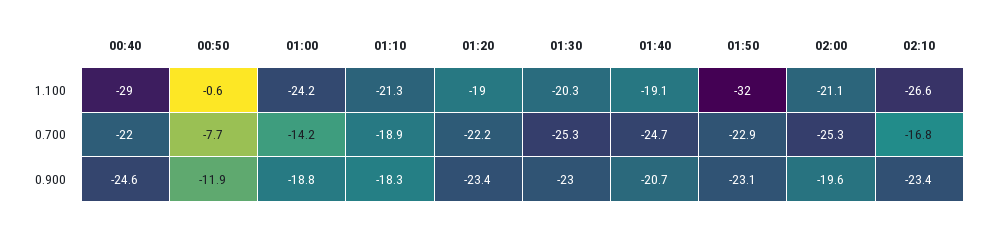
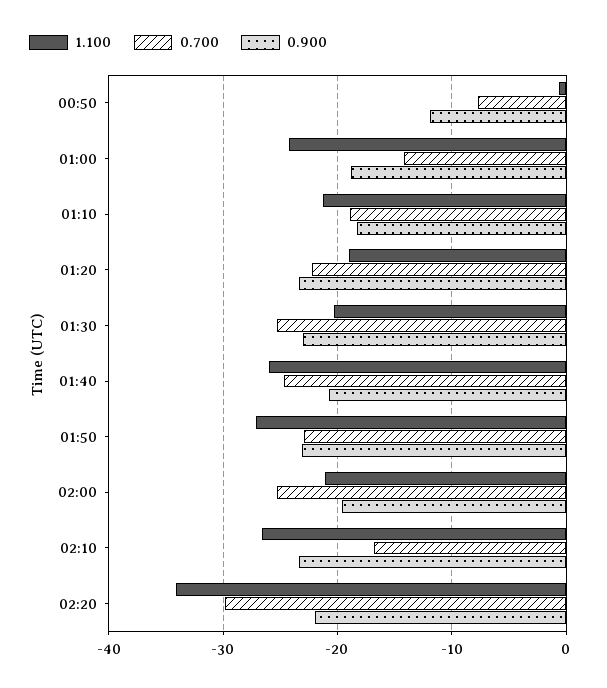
1.100, 00:40: -29 -> none
1.100, 01:40: -19.1 -> -26
1.100, 01:50: -32 -> -27
0.700, 00:40: -22 -> none
0.900, 00:40: -24.6 -> none
1.100, 02:20: none -> -34
0.700, 02:20: none -> -30
0.900, 02:20: none -> -22

